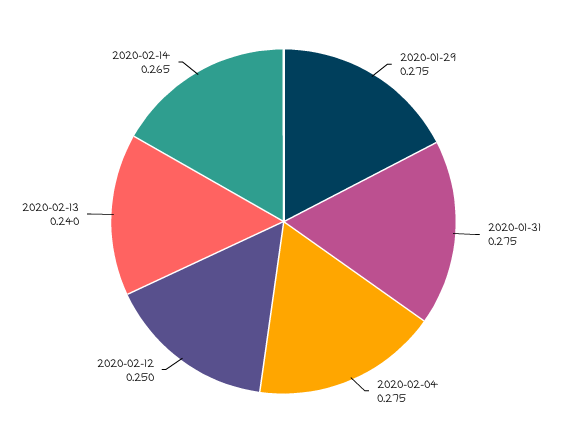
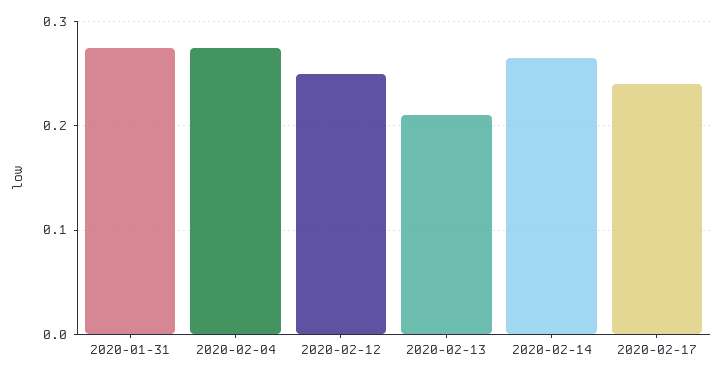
2020-01-29: 0.275 -> none
2020-02-13: 0.24 -> 0.21
2020-02-17: none -> 0.24

